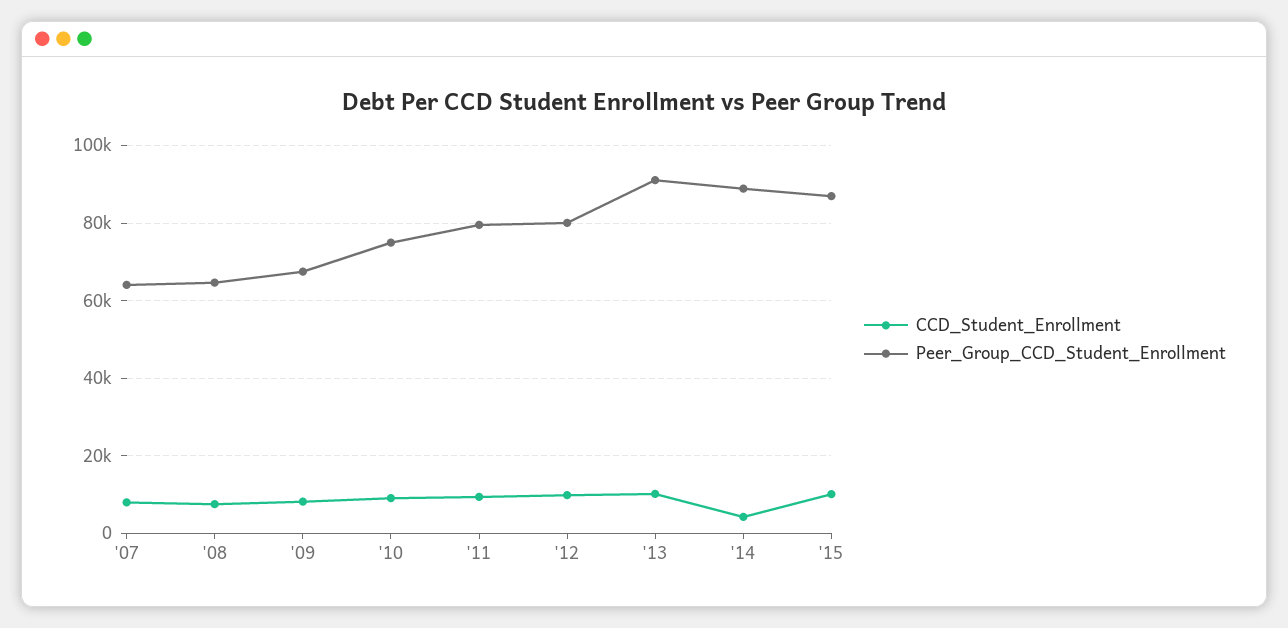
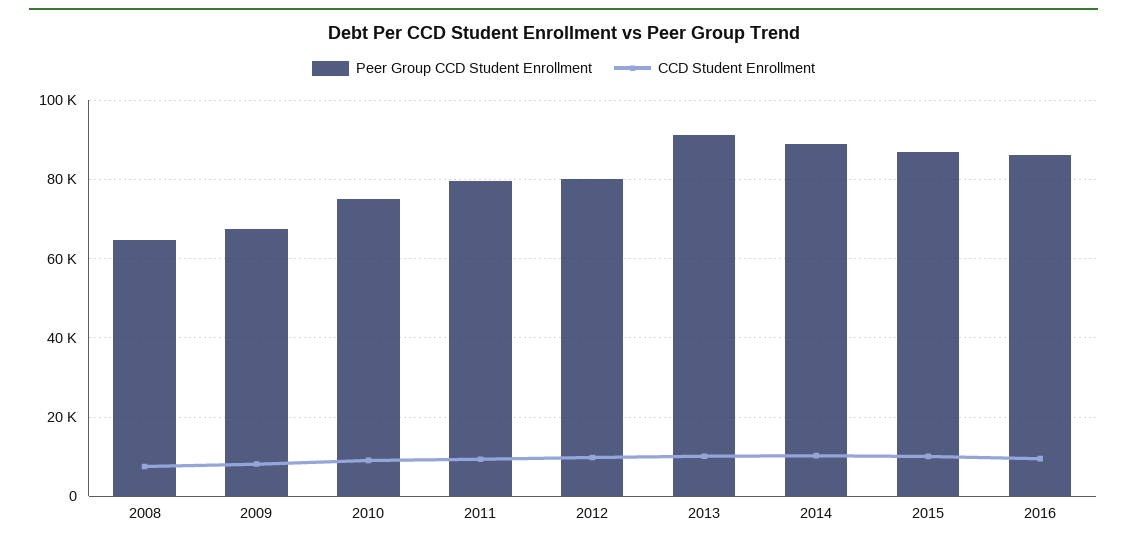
CCD_Student_Enrollment, '07: 8000 -> none
Peer_Group_CCD_Student_Enrollment, '07: 64000 -> none
CCD_Student_Enrollment, '14: 4000 -> 10000
Peer_Group_CCD_Student_Enrollment, 2016: none -> 86000
CCD_Student_Enrollment, 2016: none -> 10000

